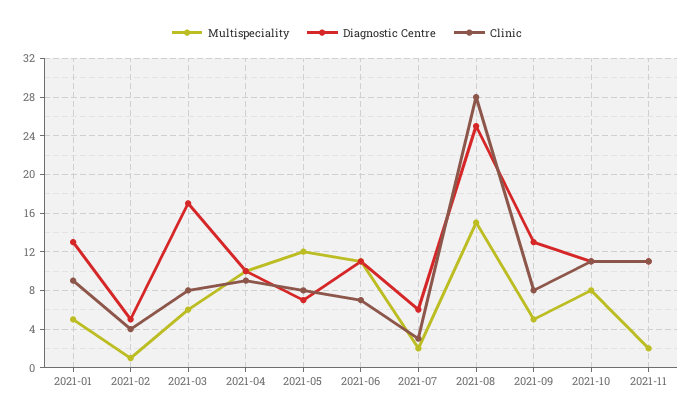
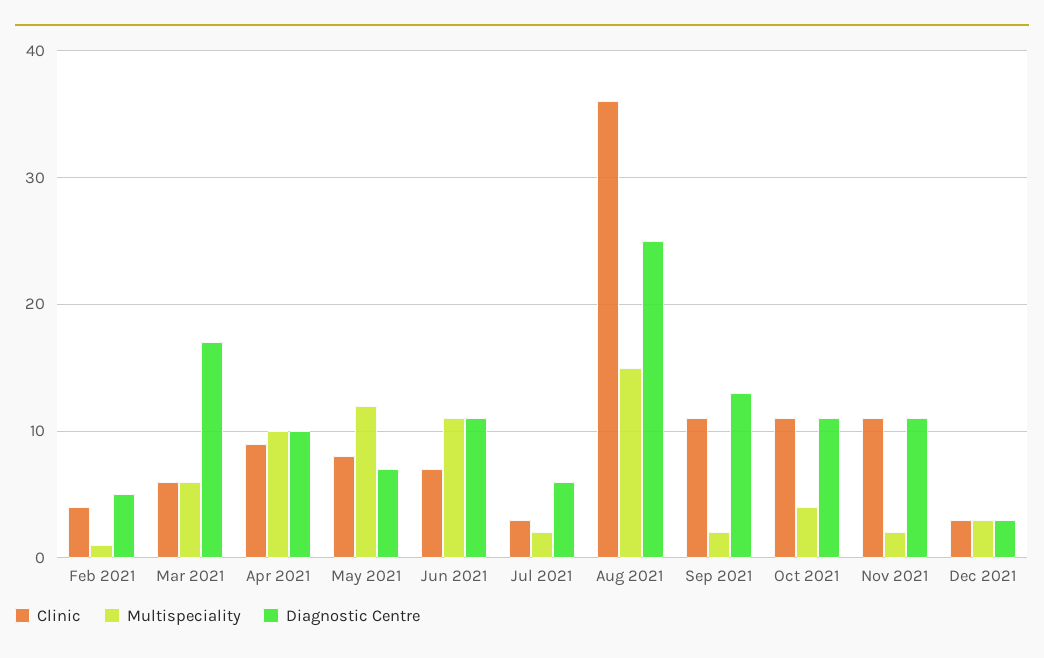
Multispeciality, 2021-01: 5 -> none
Diagnostic Centre, 2021-01: 13 -> none
Clinic, 2021-01: 9 -> none
Clinic, 2021-03: 8 -> 6
Clinic, 2021-08: 28 -> 36
Multispeciality, 2021-09: 5 -> 2
Clinic, 2021-09: 8 -> 11
Multispeciality, 2021-10: 8 -> 4
Clinic, Dec 2021: none -> 3
Multispeciality, Dec 2021: none -> 3
Diagnostic Centre, Dec 2021: none -> 3

